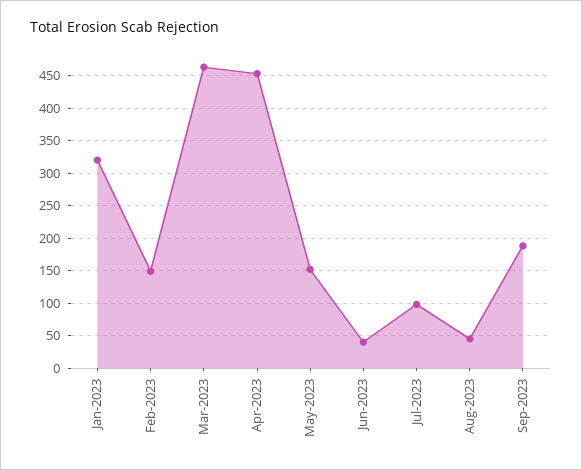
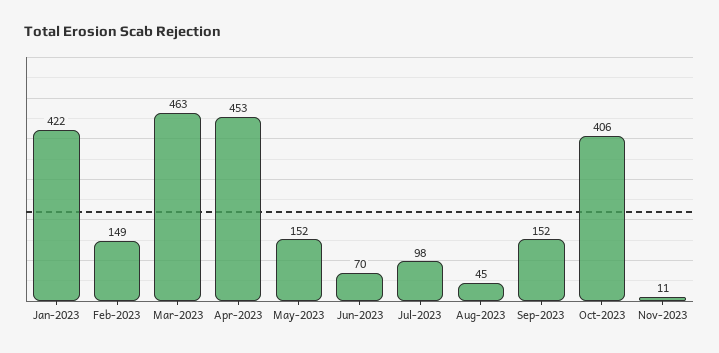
Jan-2023: 320 -> 422
Jun-2023: 40 -> 70
Sep-2023: 190 -> 152
Oct-2023: none -> 406
Nov-2023: none -> 11

